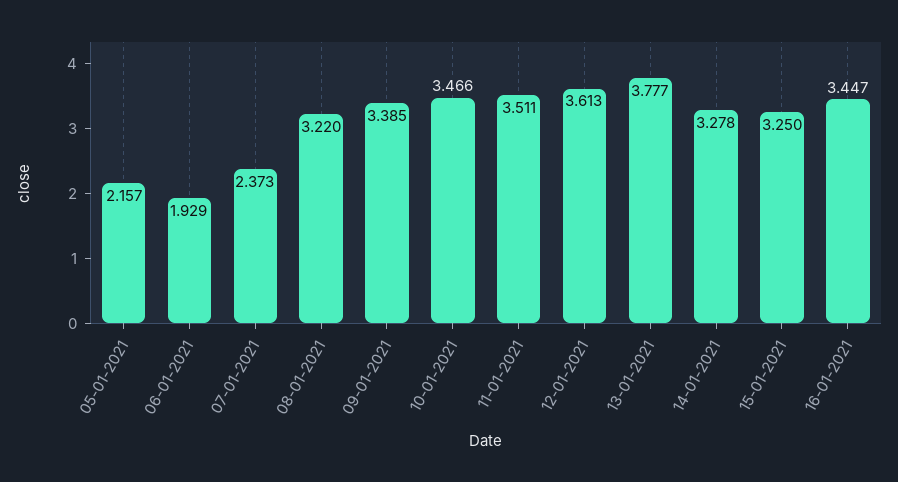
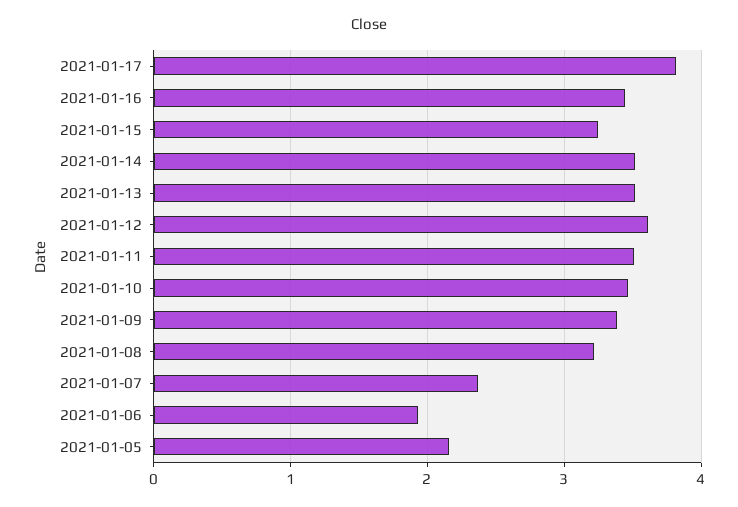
13-01-2021: 3.777 -> 3.5
14-01-2021: 3.278 -> 3.5
2021-01-17: none -> 3.8

